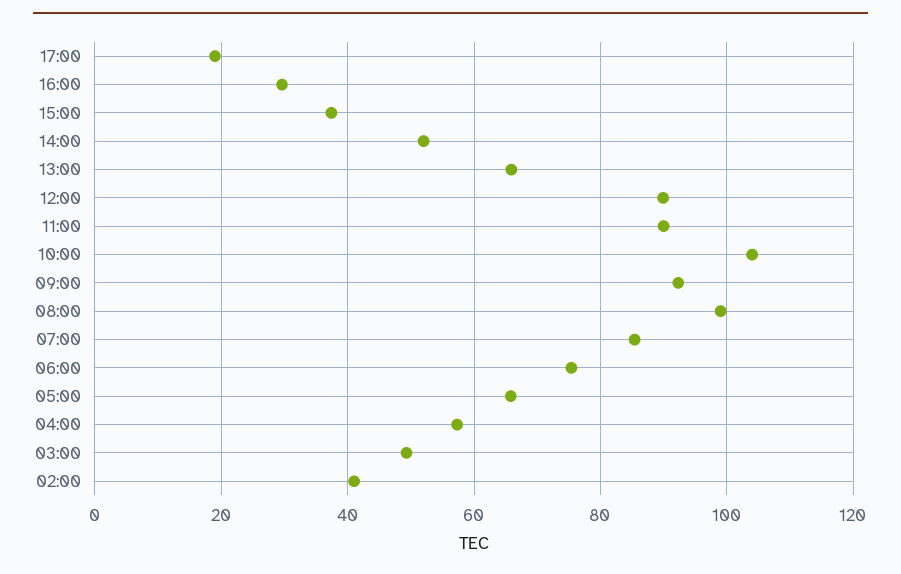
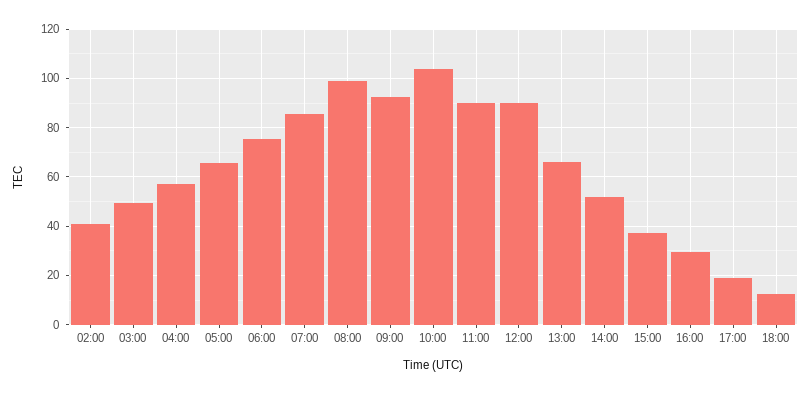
18:00: none -> 12.5

